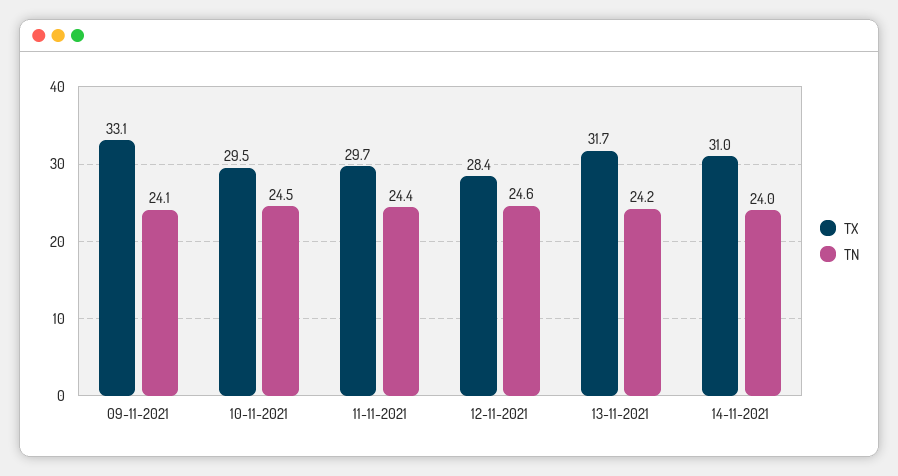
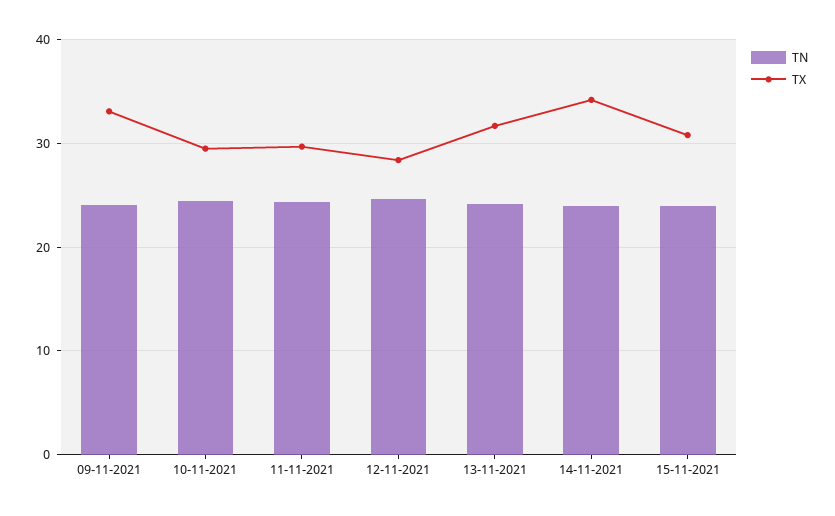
TX, 14-11-2021: 31 -> 34
TN, 15-11-2021: none -> 24
TX, 15-11-2021: none -> 31

